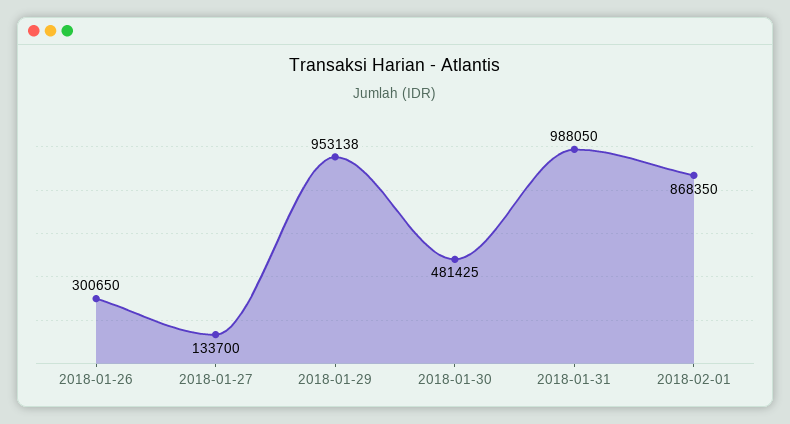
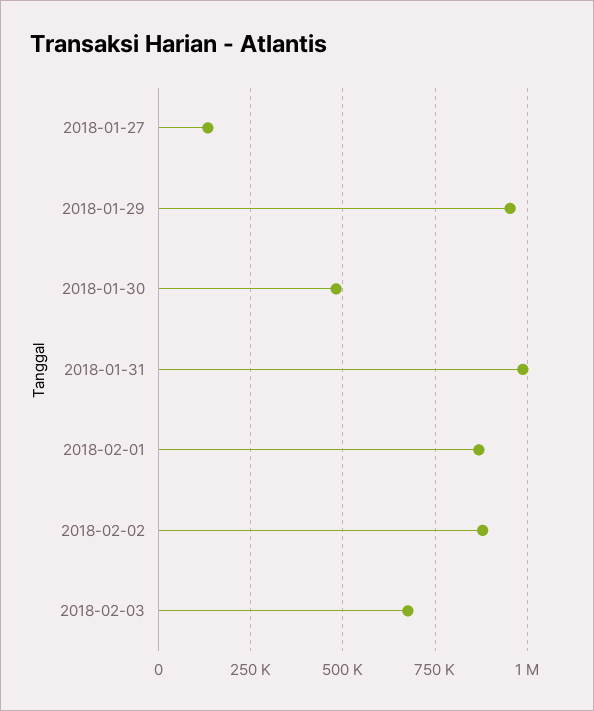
2018-01-26: 300650 -> none
2018-02-02: none -> 875000
2018-02-03: none -> 675000

